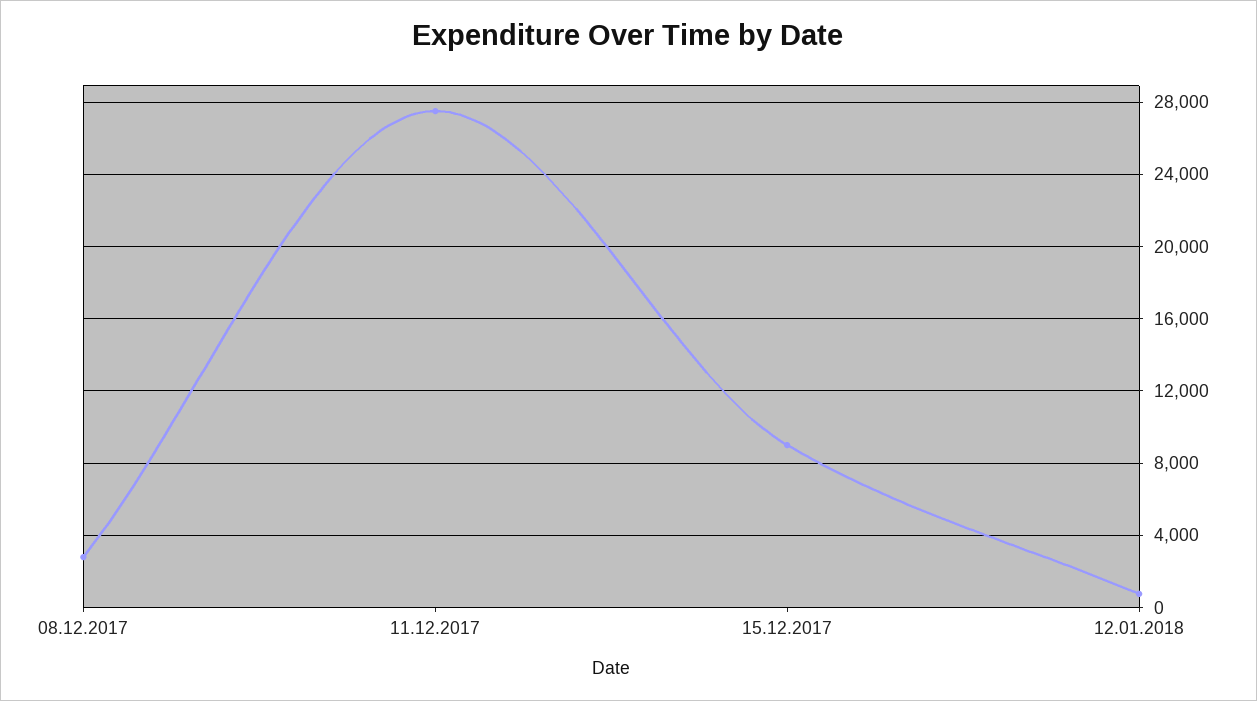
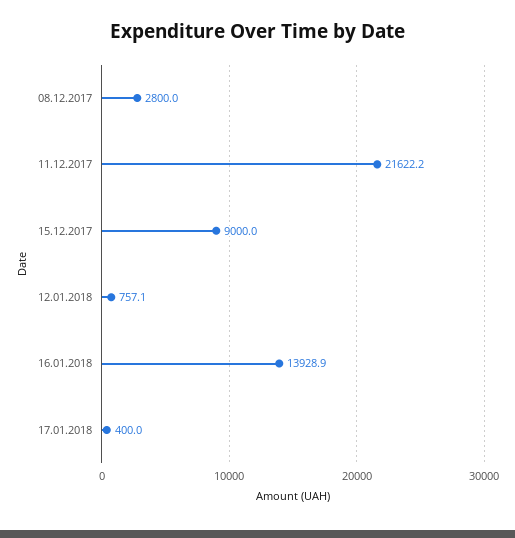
11.12.2017: 27500 -> 21622.2
16.01.2018: none -> 13928.9
17.01.2018: none -> 400

